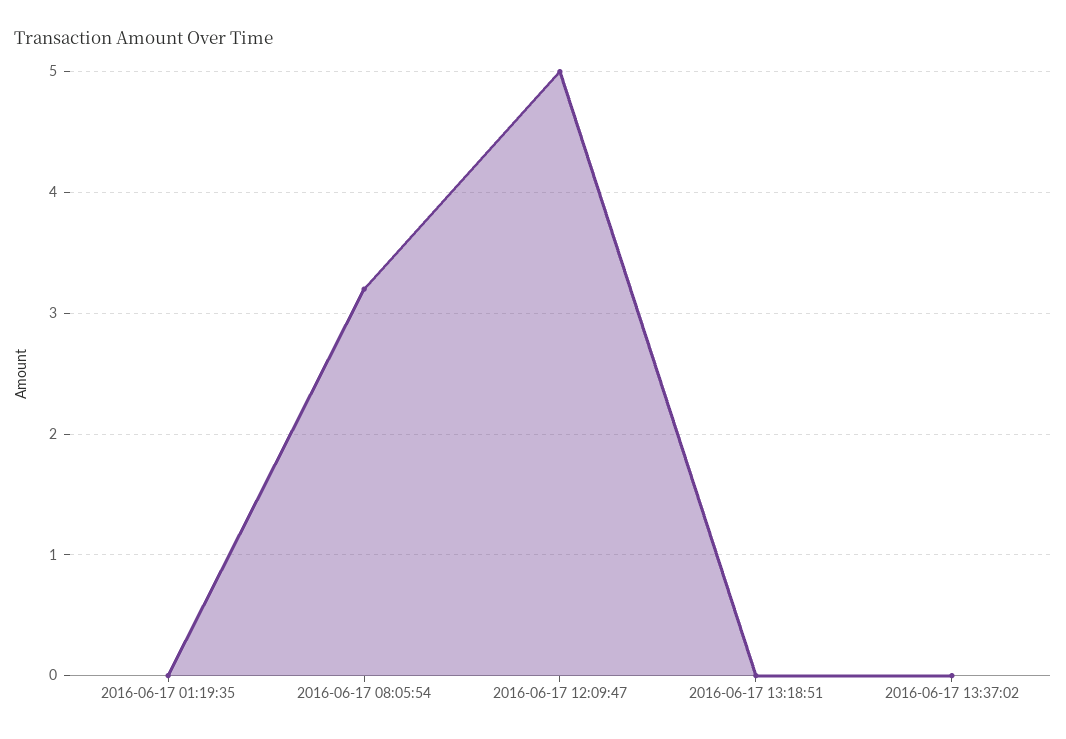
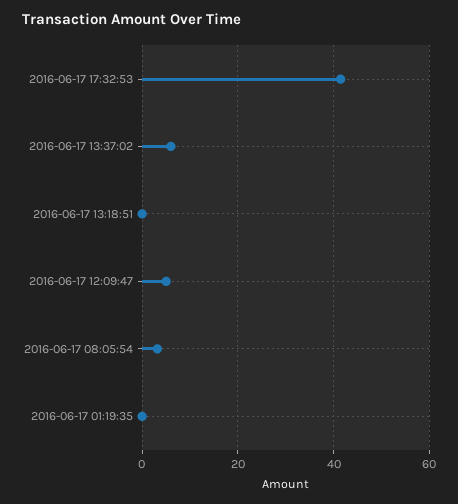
2016-06-17 13:37:02: 0 -> 6
2016-06-17 17:32:53: none -> 42

